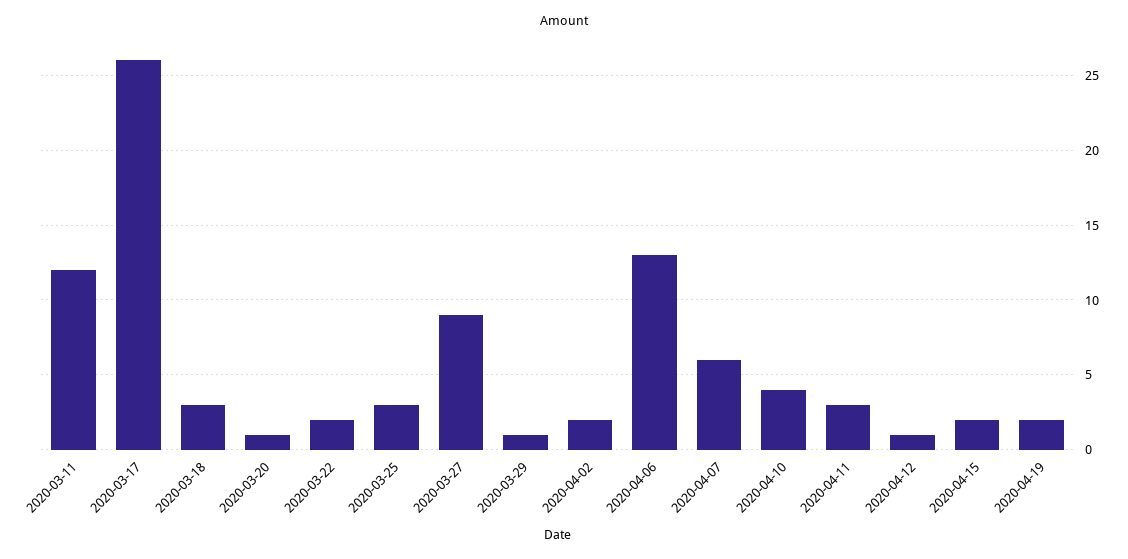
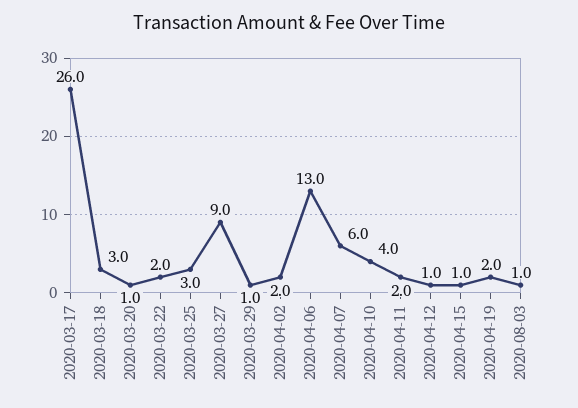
2020-03-11: 12 -> none
2020-04-11: 3 -> 2
2020-04-15: 2 -> 1
2020-08-03: none -> 1

